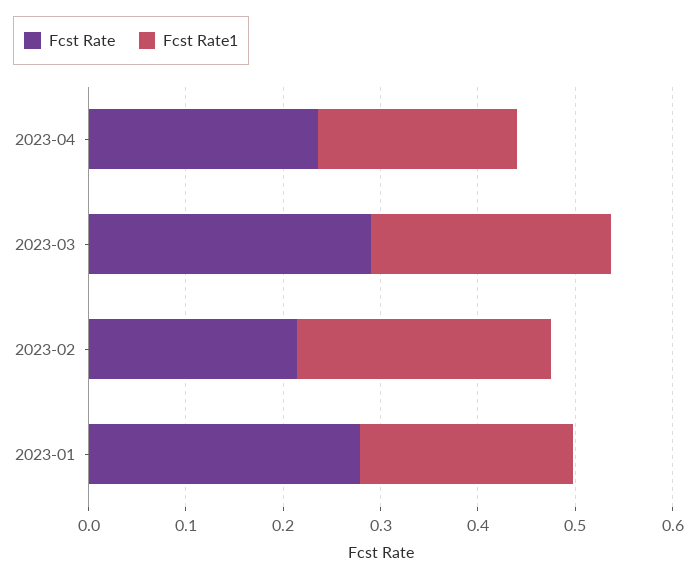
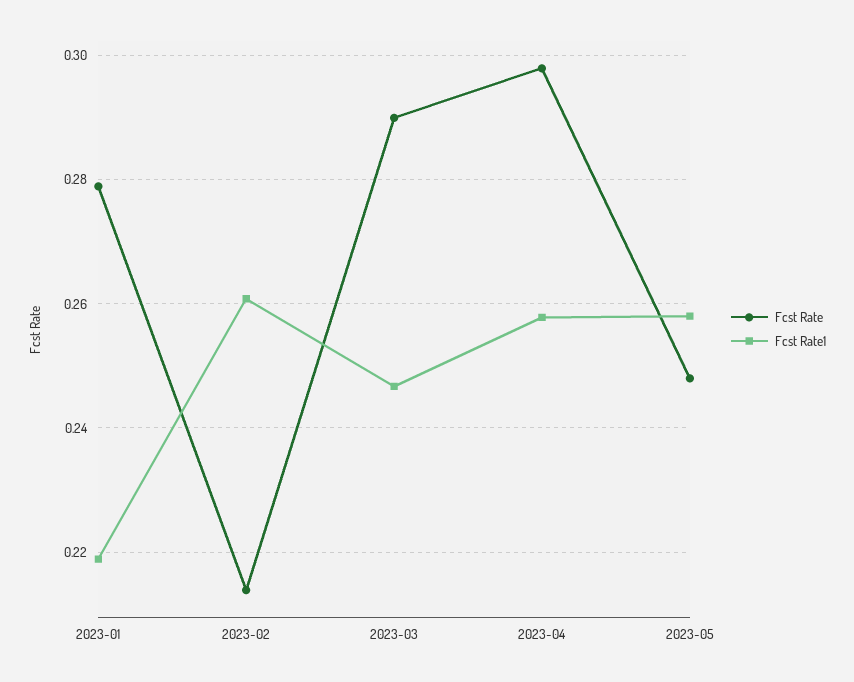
Fcst Rate, 2023-04: 0.24 -> 0.298
Fcst Rate1, 2023-04: 0.2 -> 0.258
Fcst Rate, 2023-05: none -> 0.248
Fcst Rate1, 2023-05: none -> 0.258

